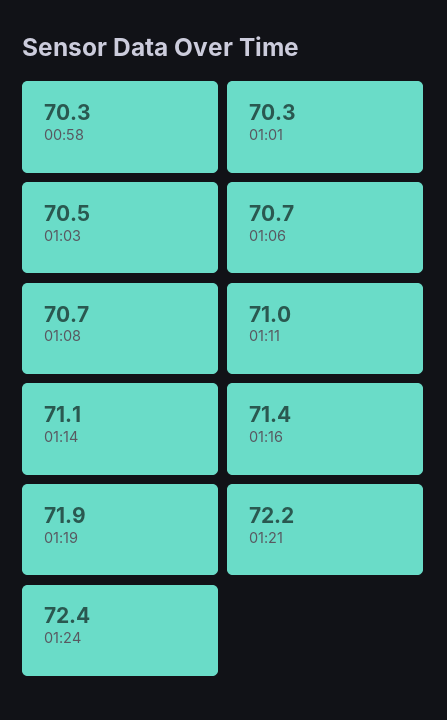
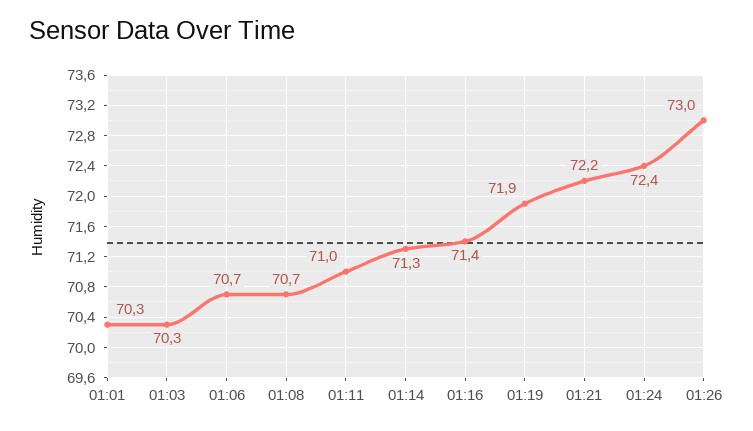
00:58: 70.3 -> none
01:03: 70.5 -> 70.3
01:14: 71.1 -> 71.3
01:26: none -> 73

